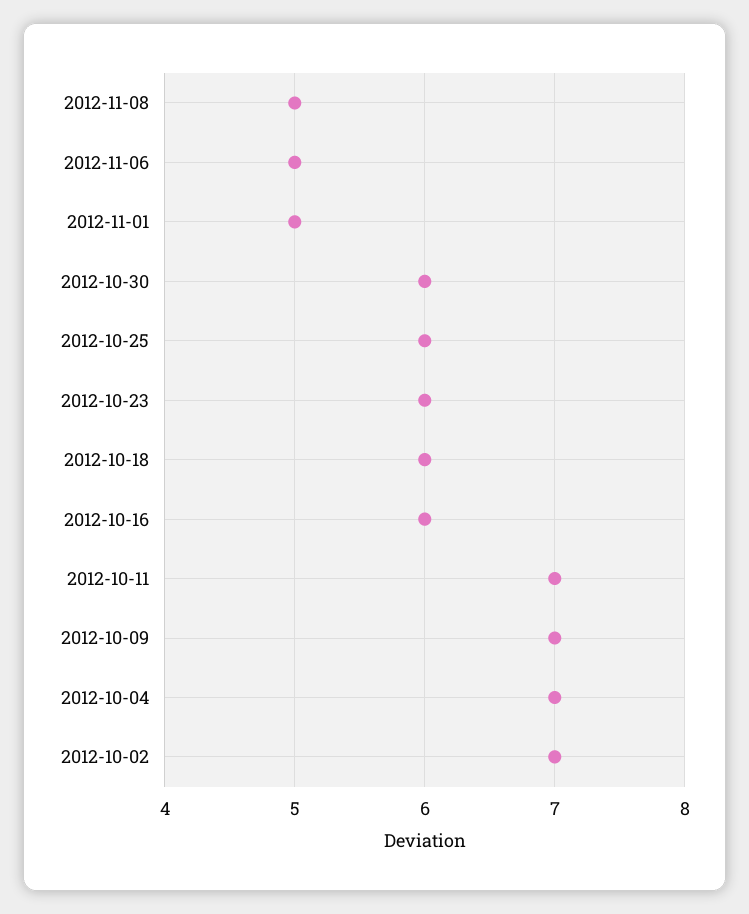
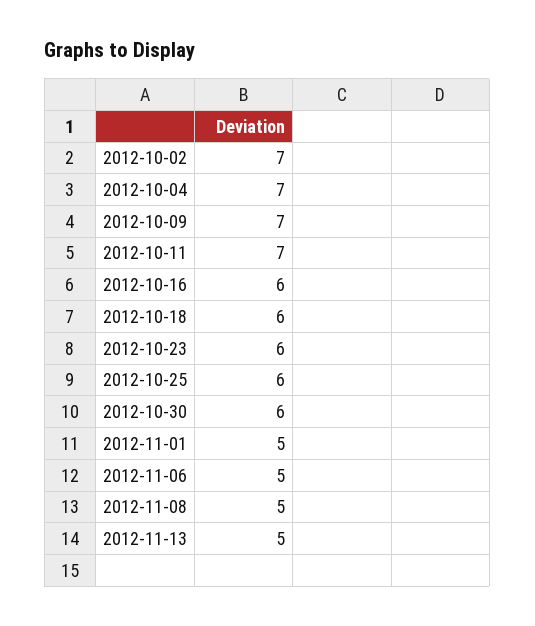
2012-11-13: none -> 5

